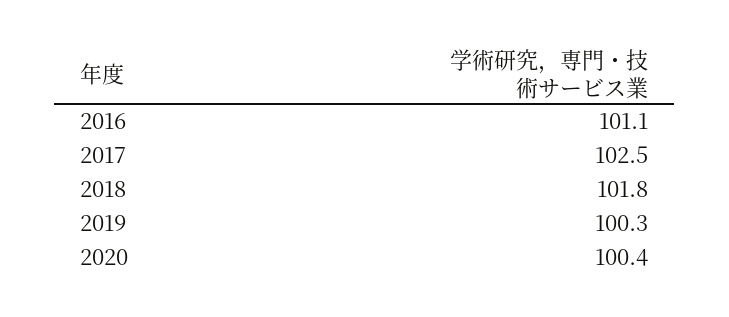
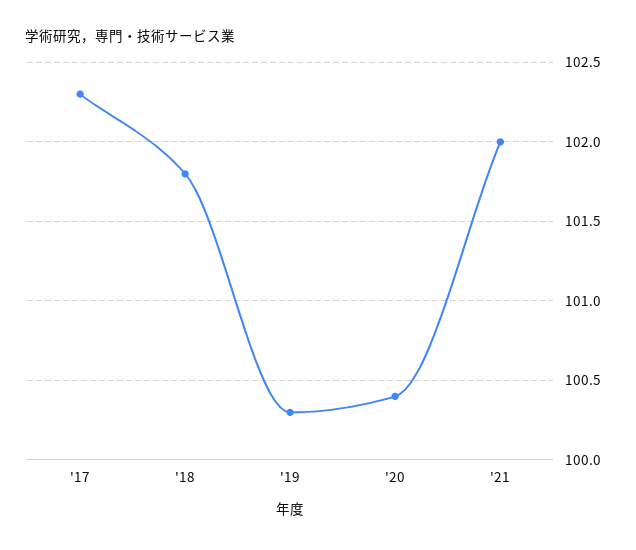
2016: 101.1 -> none
2017: 102.5 -> 102.3
'21: none -> 102

